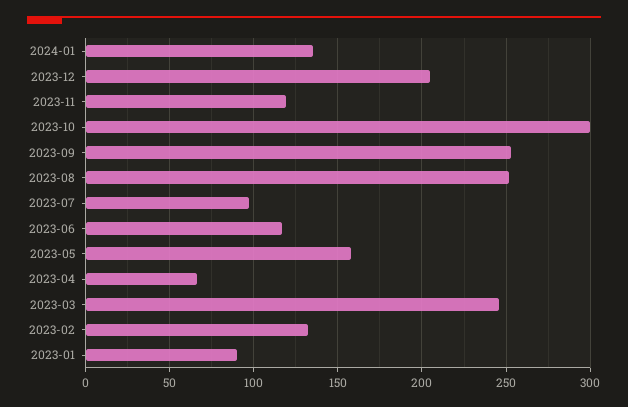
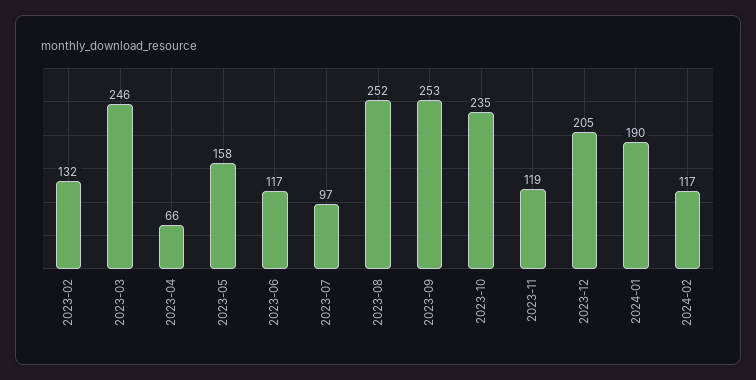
2024-01: 135 -> 190
2023-10: 300 -> 235
2023-01: 90 -> none
2024-02: none -> 117

